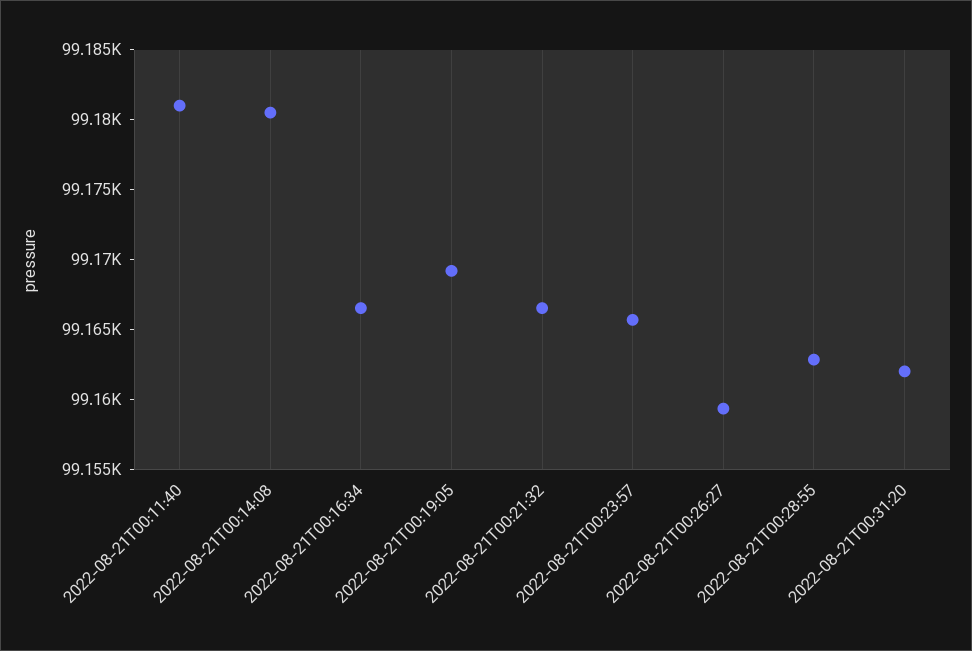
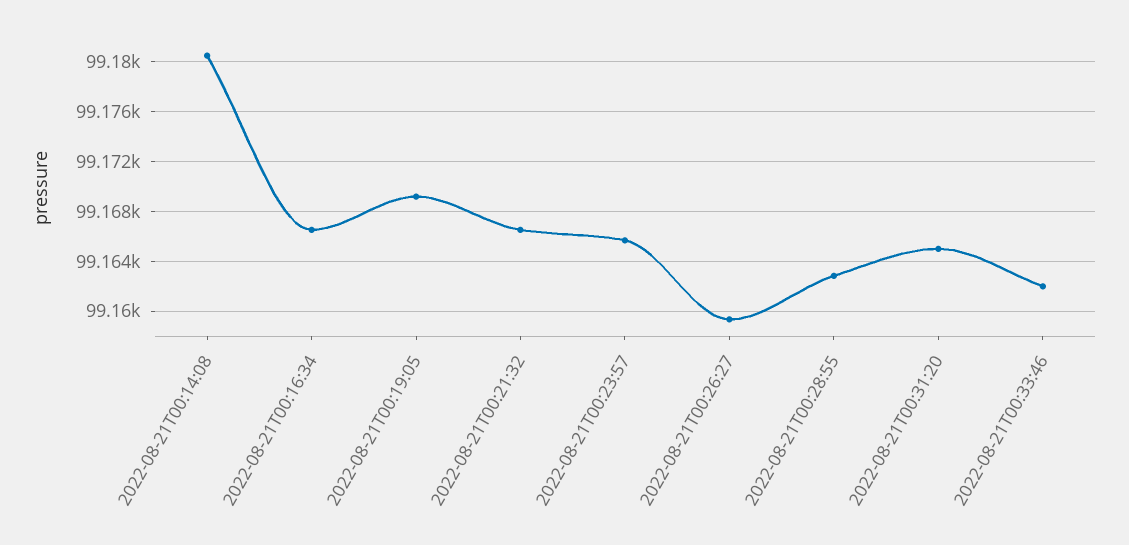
2022-08-21T00:11:40: 99181 -> none
2022-08-21T00:31:20: 99162 -> 99165
2022-08-21T00:33:46: none -> 99162

